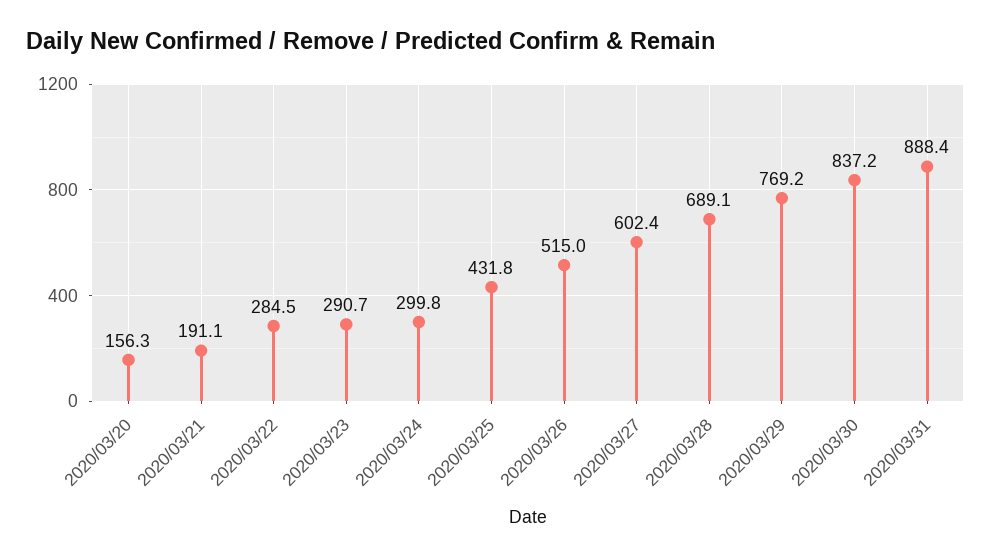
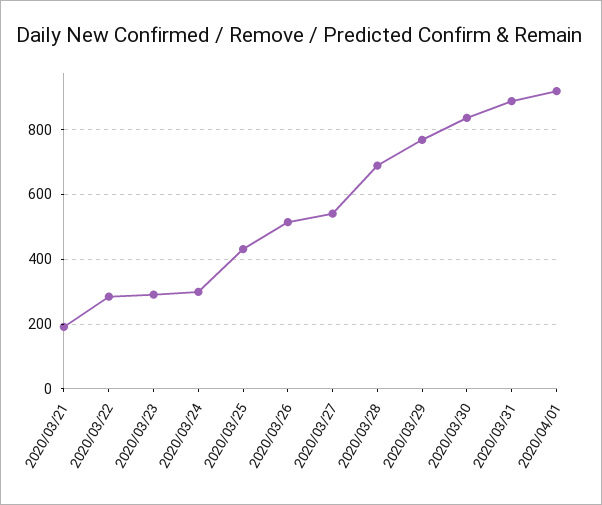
2020/03/20: 156.3 -> none
2020/03/27: 602.4 -> 540
2020/04/01: none -> 920

